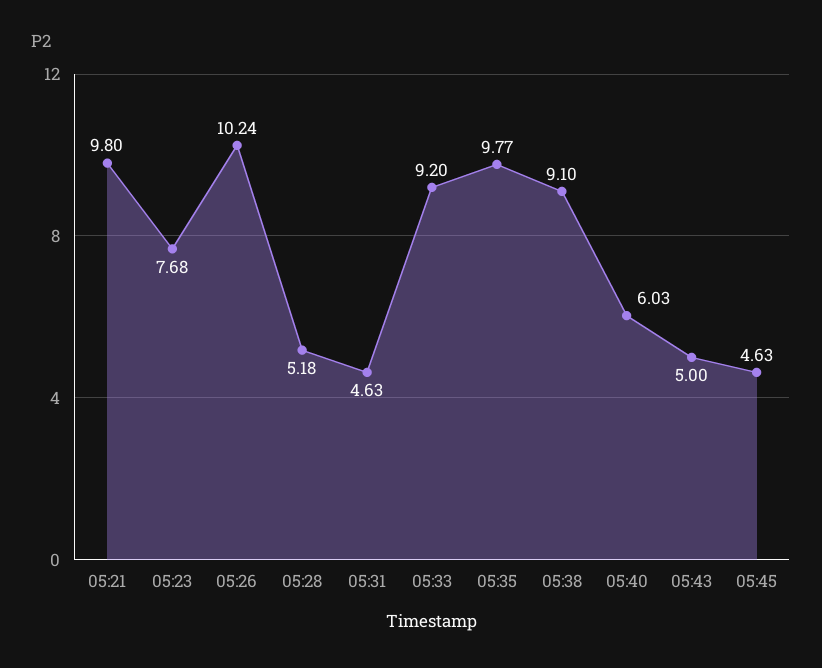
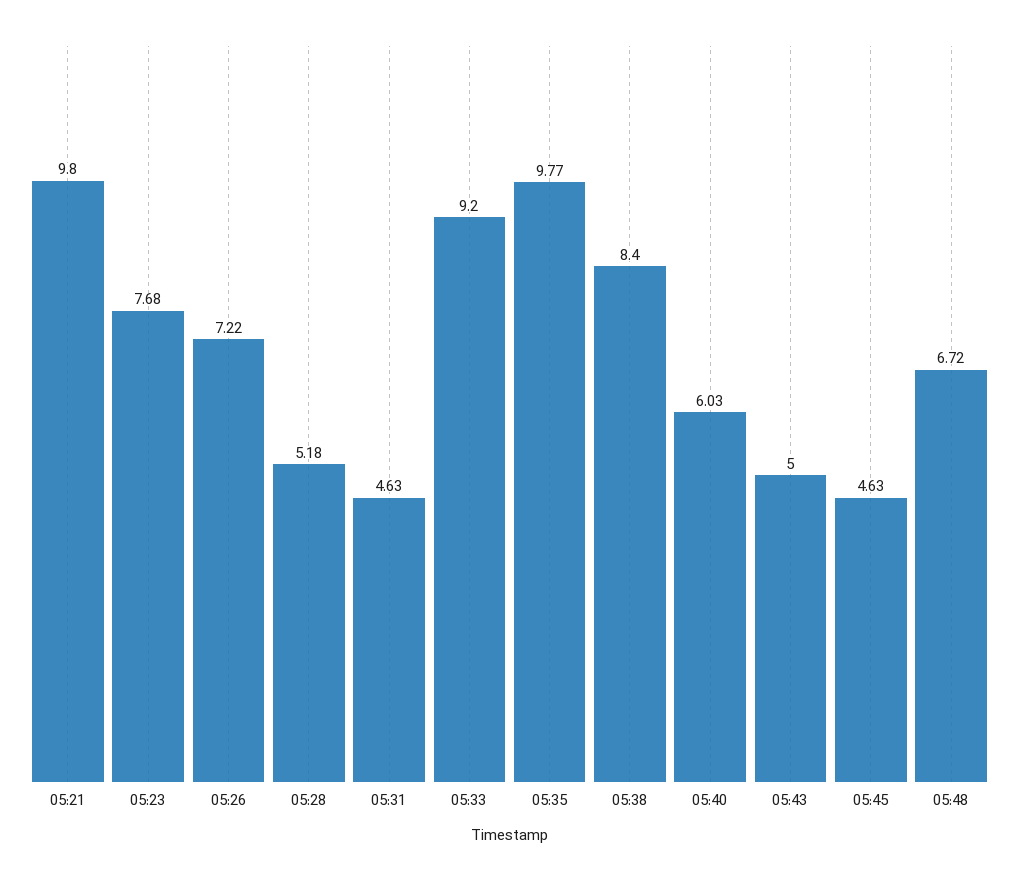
05:26: 10.24 -> 7.22
05:38: 9.1 -> 8.4
05:48: none -> 6.72

